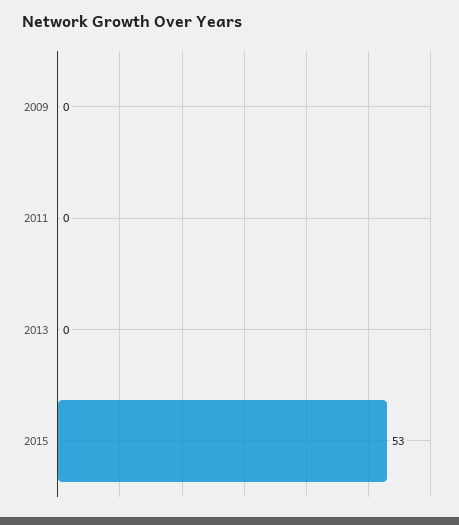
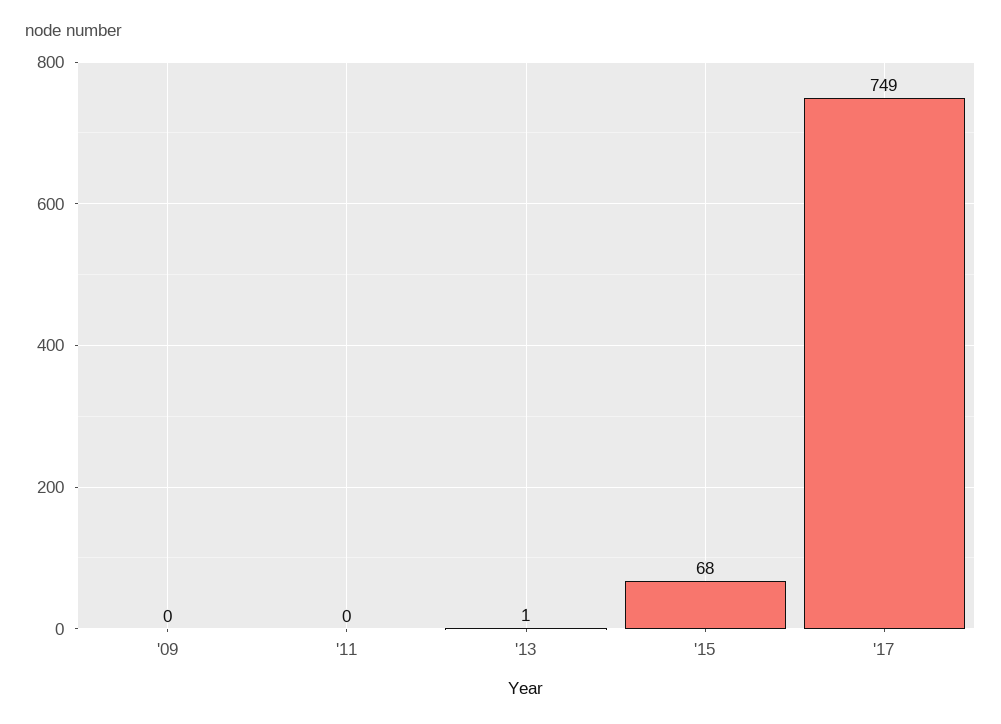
2013: 0 -> 1
2015: 53 -> 68
'17: none -> 749

